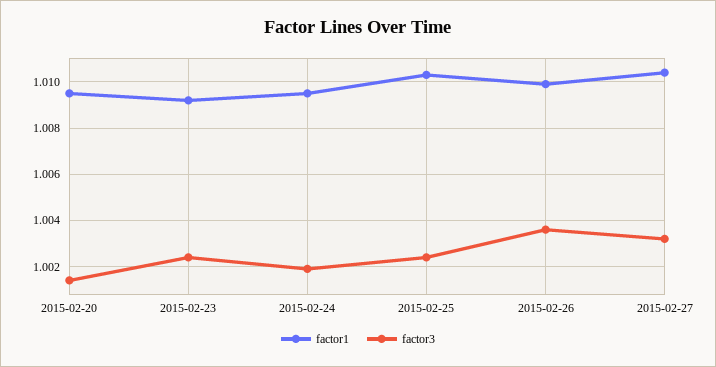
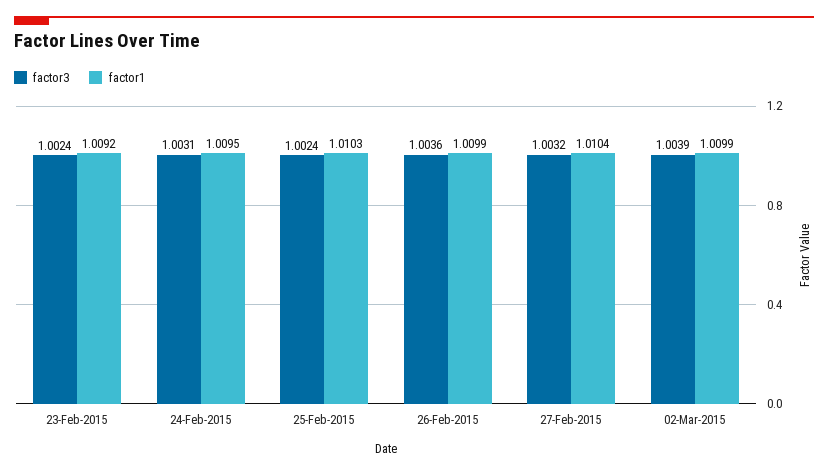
factor1, 2015-02-20: 1.0095 -> none
factor3, 2015-02-20: 1.0015 -> none
factor3, 2015-02-24: 1.002 -> 1.0031
factor3, 02-Mar-2015: none -> 1.0039
factor1, 02-Mar-2015: none -> 1.0099

